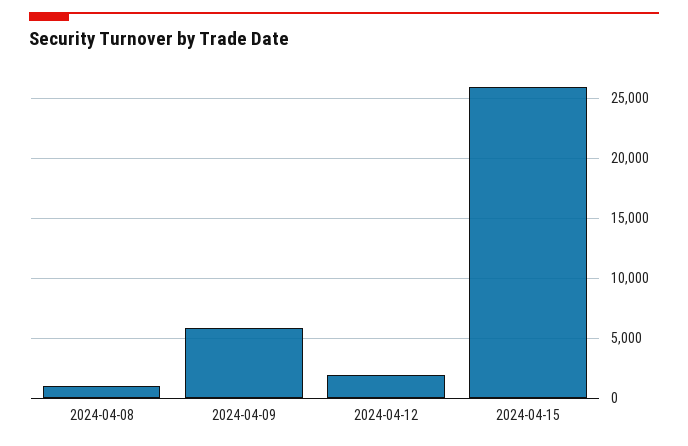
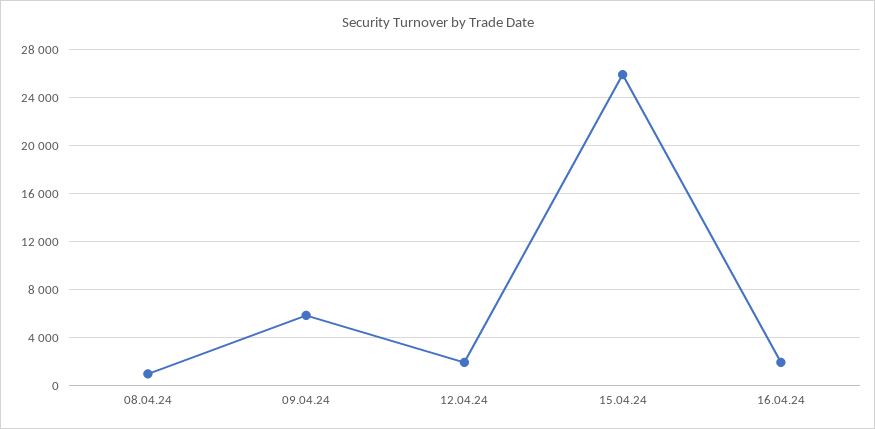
16.04.24: none -> 2000

